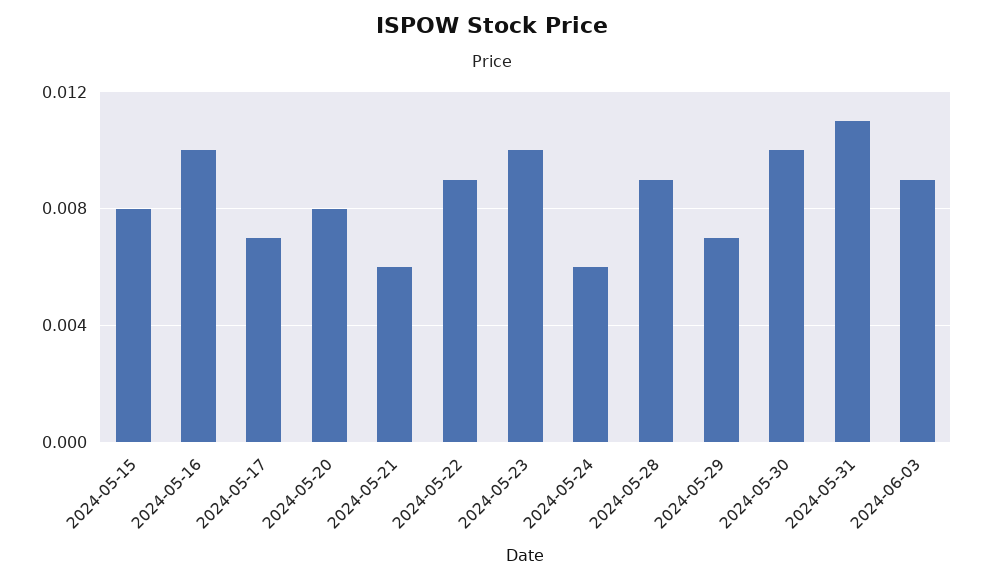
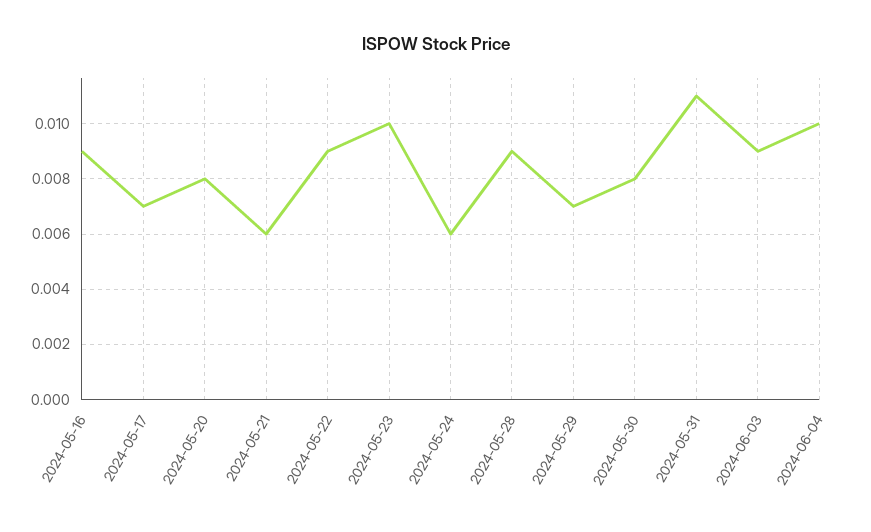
2024-05-15: 0.008 -> none
2024-05-16: 0.01 -> 0.009
2024-05-30: 0.01 -> 0.008
2024-06-04: none -> 0.01

